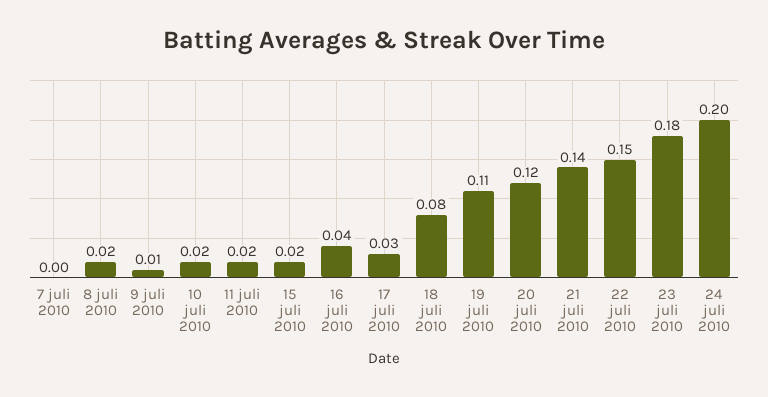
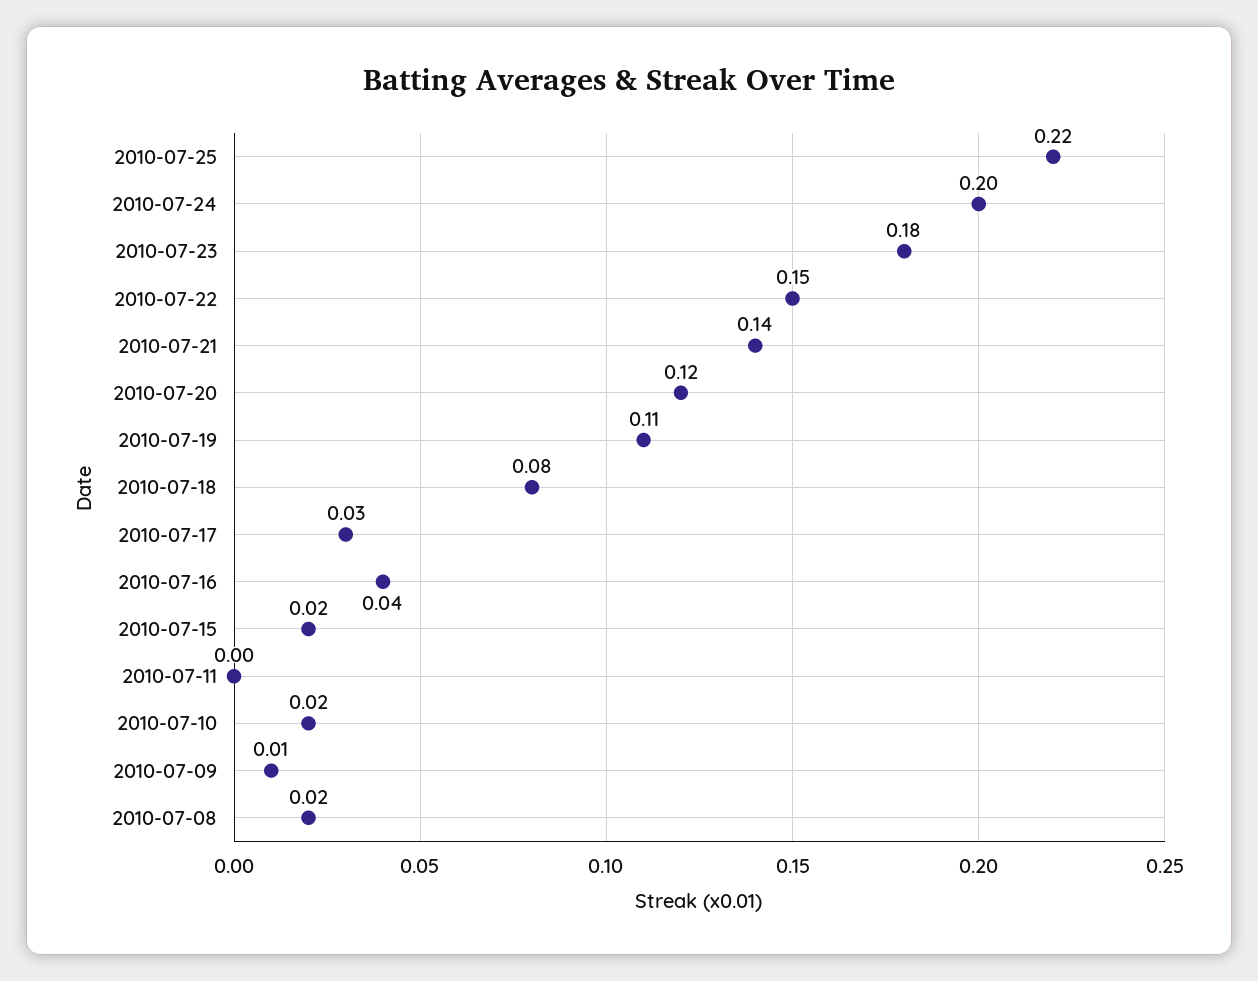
7 juli 2010: 0 -> none
11 juli 2010: 0.02 -> 0
2010-07-25: none -> 0.22

